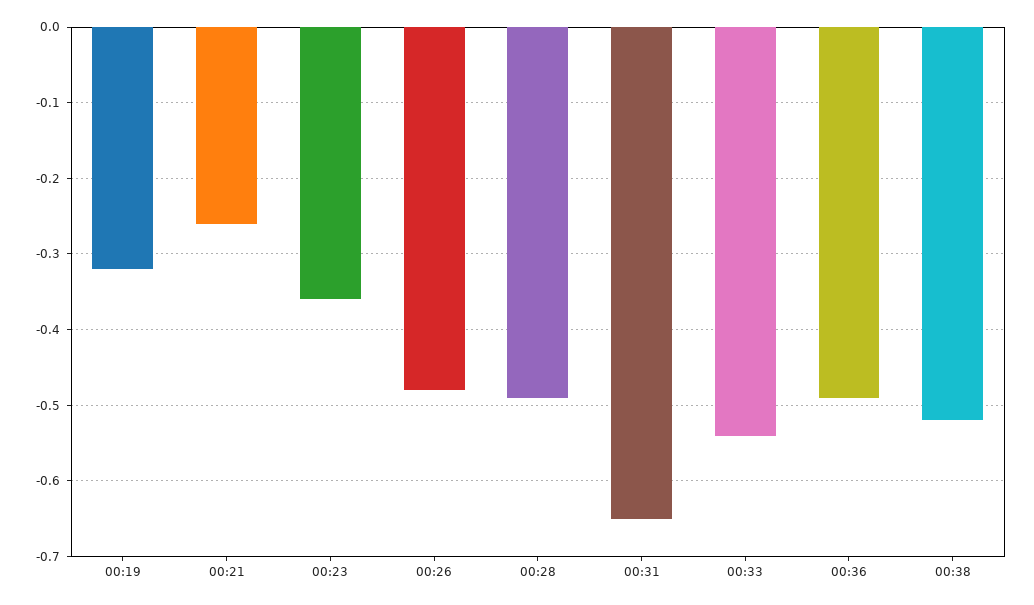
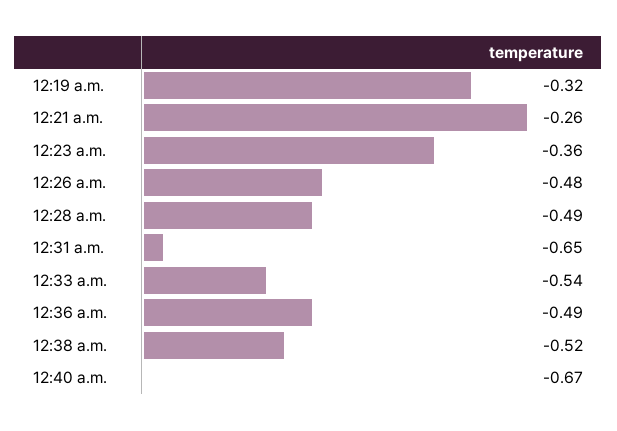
12:40 a.m.: none -> -0.67

